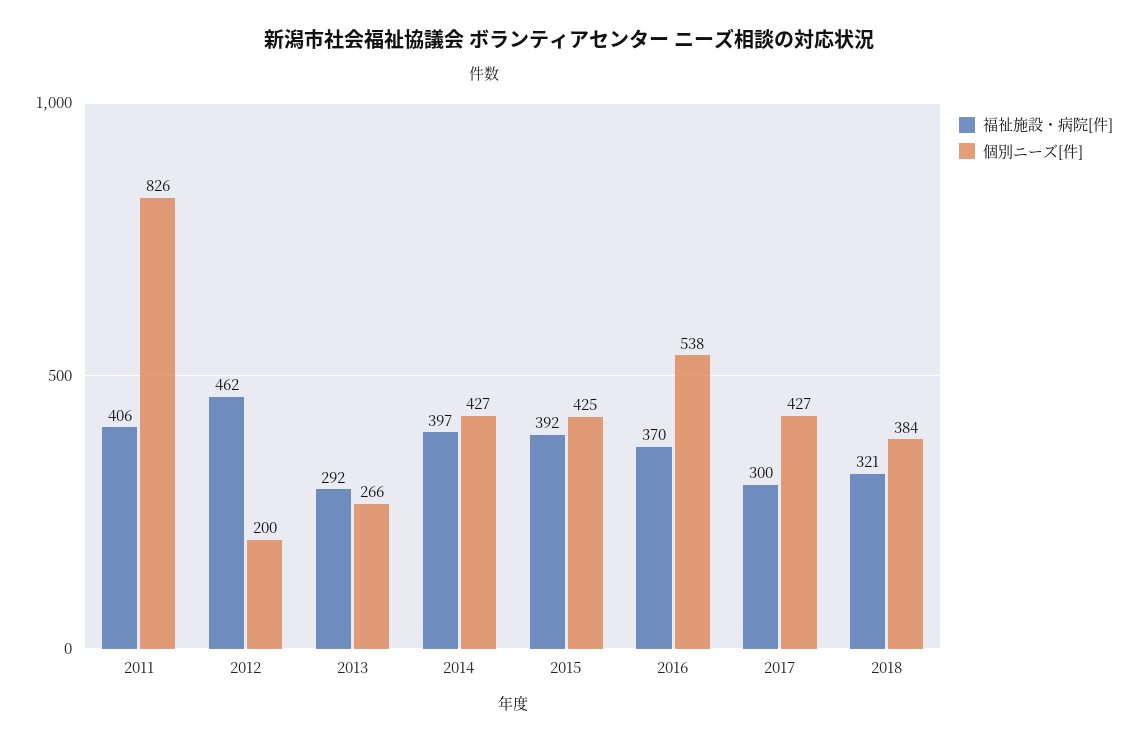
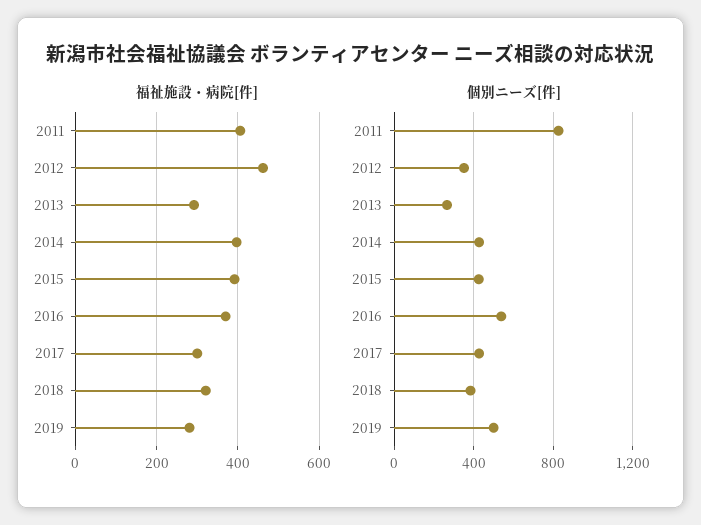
個別ニーズ[件], 2012: 200 -> 350
福祉施設・病院[件], 2019: none -> 280
個別ニーズ[件], 2019: none -> 500

